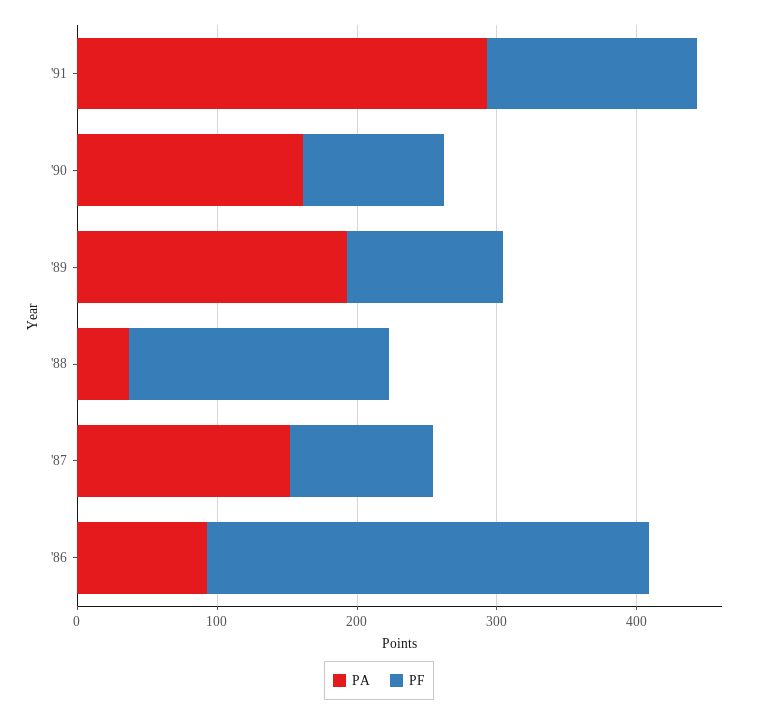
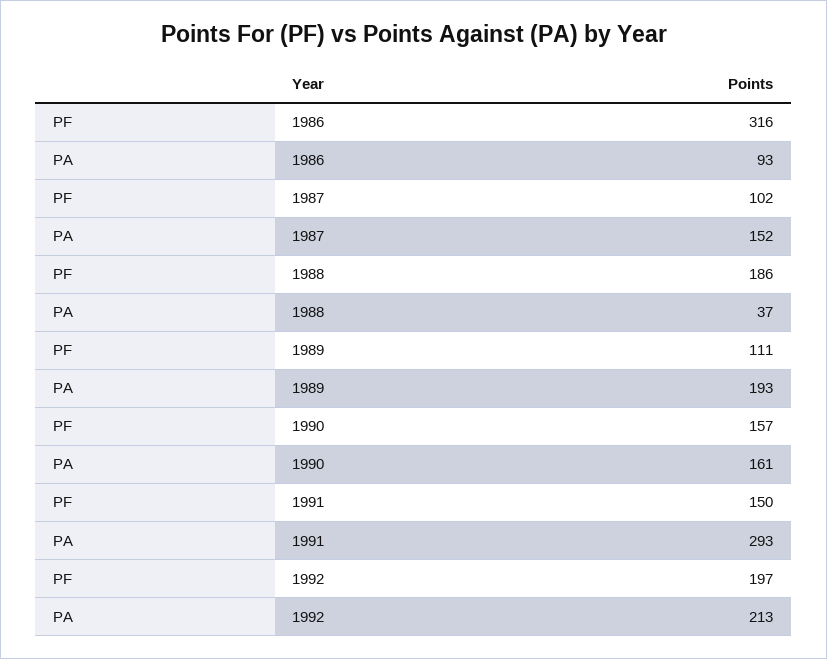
PF, '90: 100 -> 157
PF, 1992: none -> 197
PA, 1992: none -> 213

